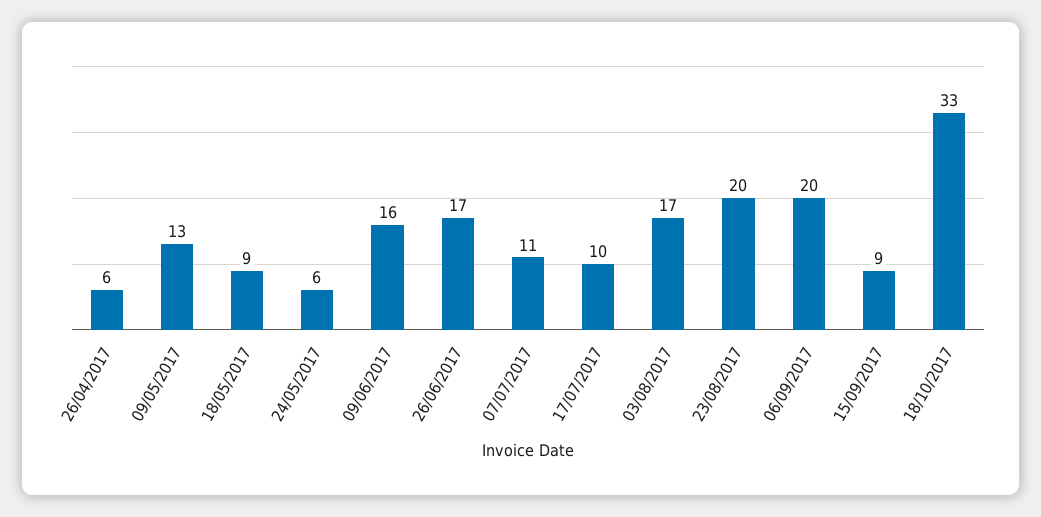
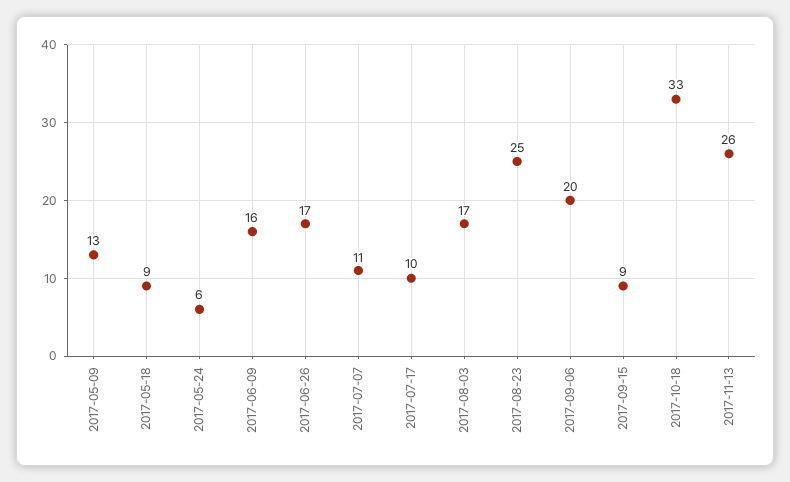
26/04/2017: 6 -> none
23/08/2017: 20 -> 25
2017-11-13: none -> 26

